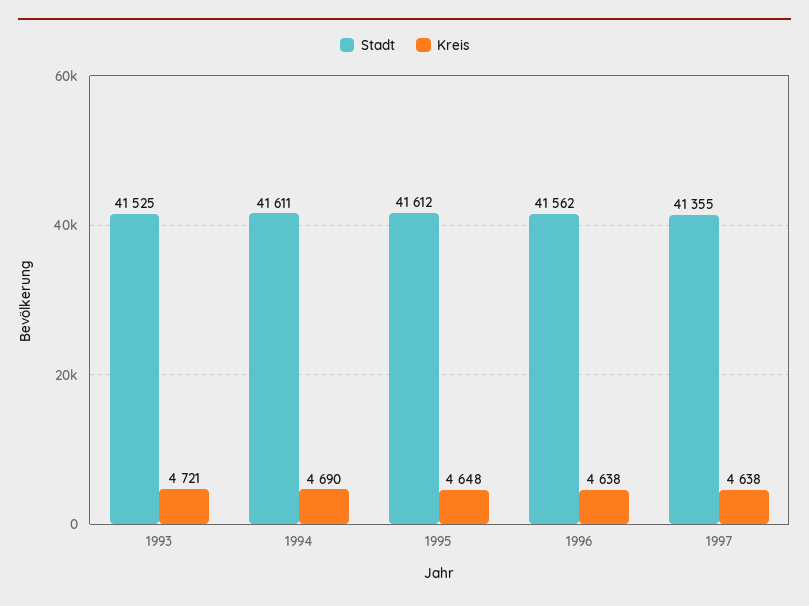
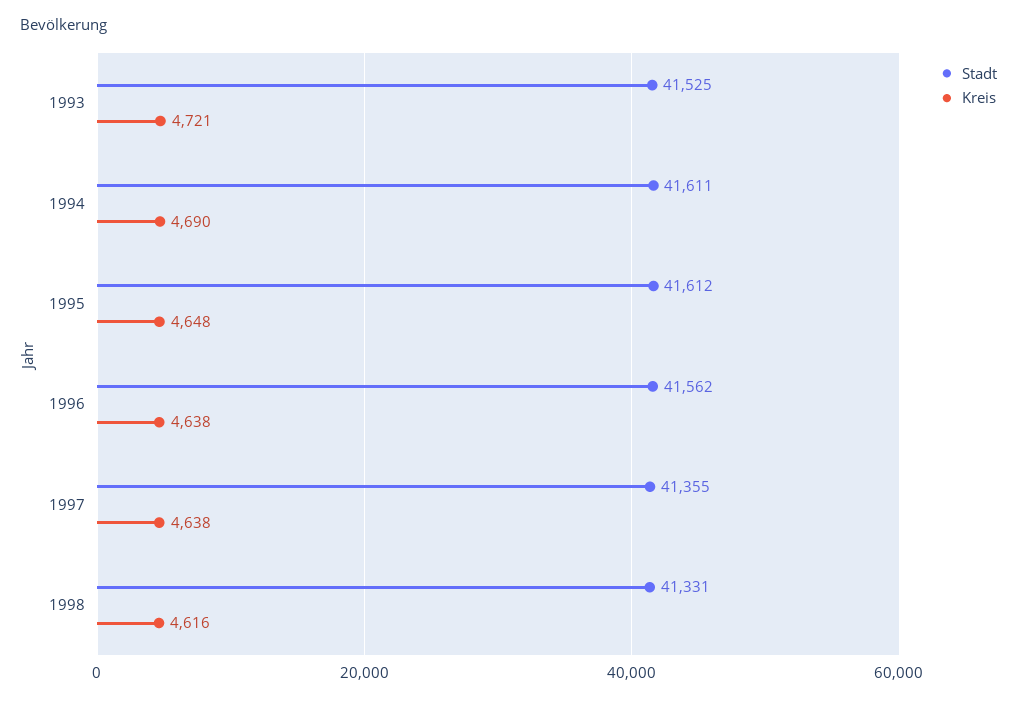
Stadt, 1998: none -> 41331
Kreis, 1998: none -> 4616

